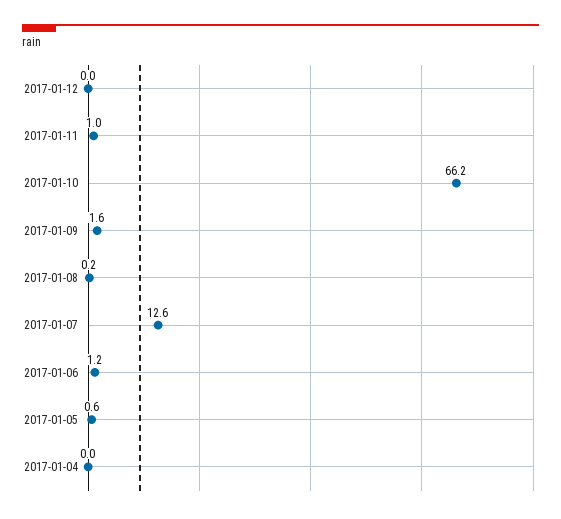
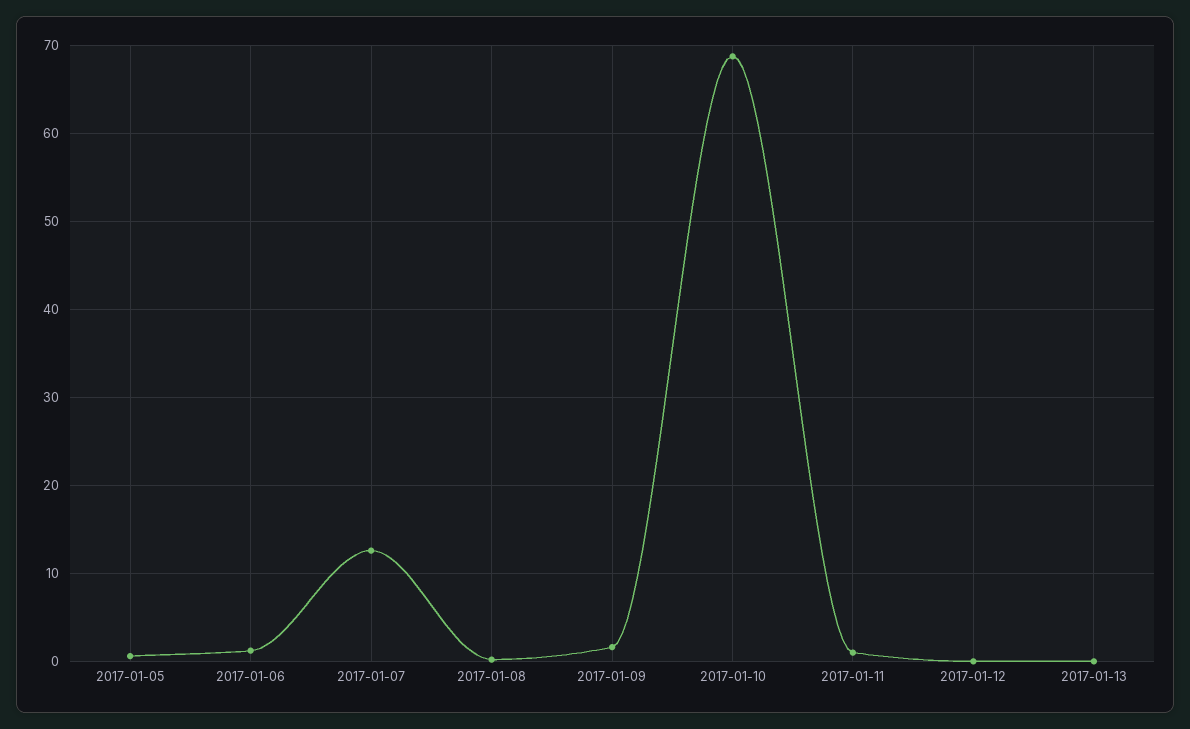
2017-01-10: 66.2 -> 69
2017-01-04: 0 -> none
2017-01-13: none -> 0

